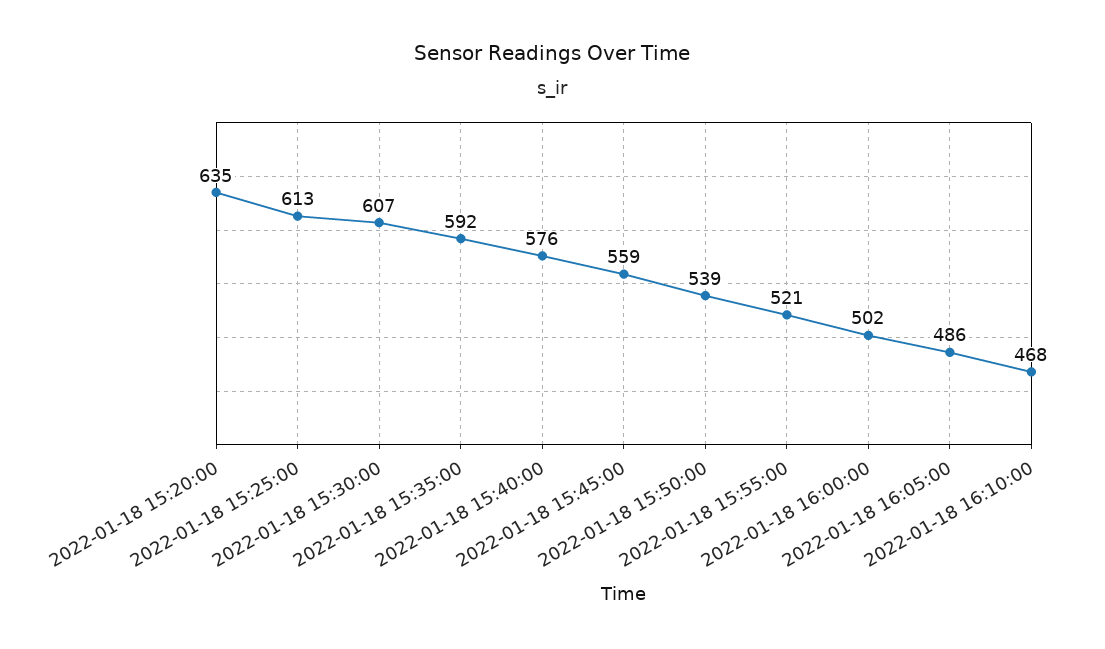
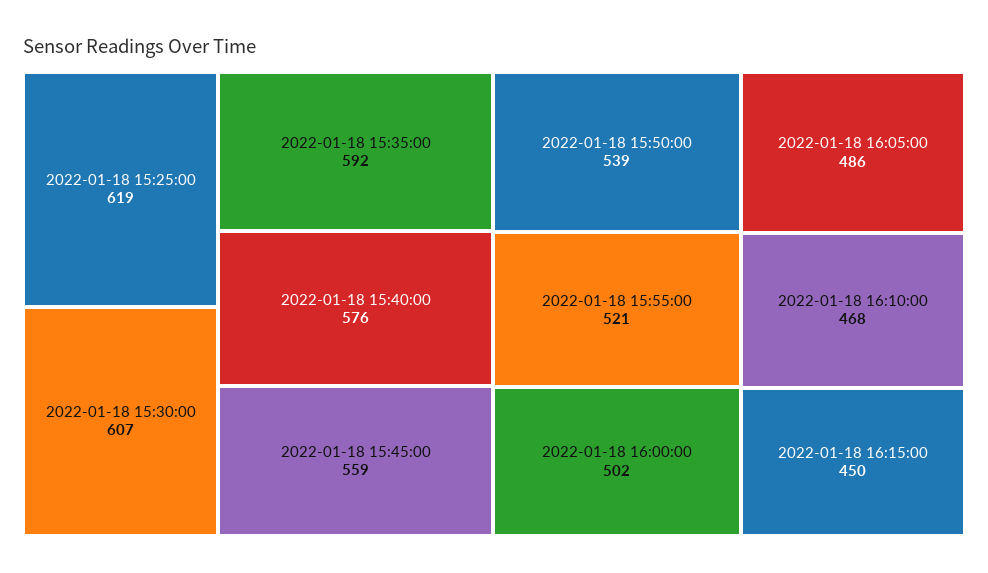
2022-01-18 15:20:00: 635 -> none
2022-01-18 15:25:00: 613 -> 619
2022-01-18 16:15:00: none -> 450

